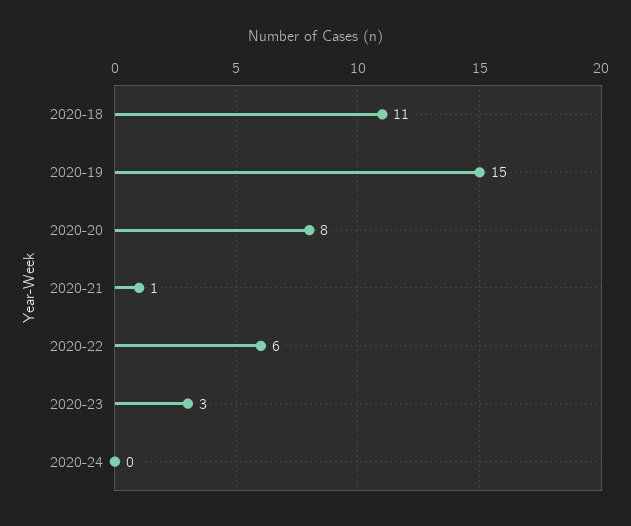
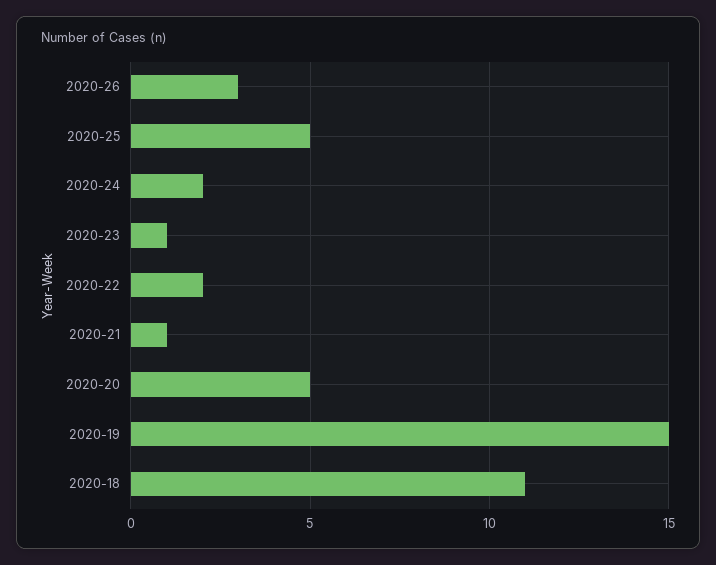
2020-20: 8 -> 5
2020-22: 6 -> 2
2020-23: 3 -> 1
2020-24: 0 -> 2
2020-26: none -> 3
2020-25: none -> 5

